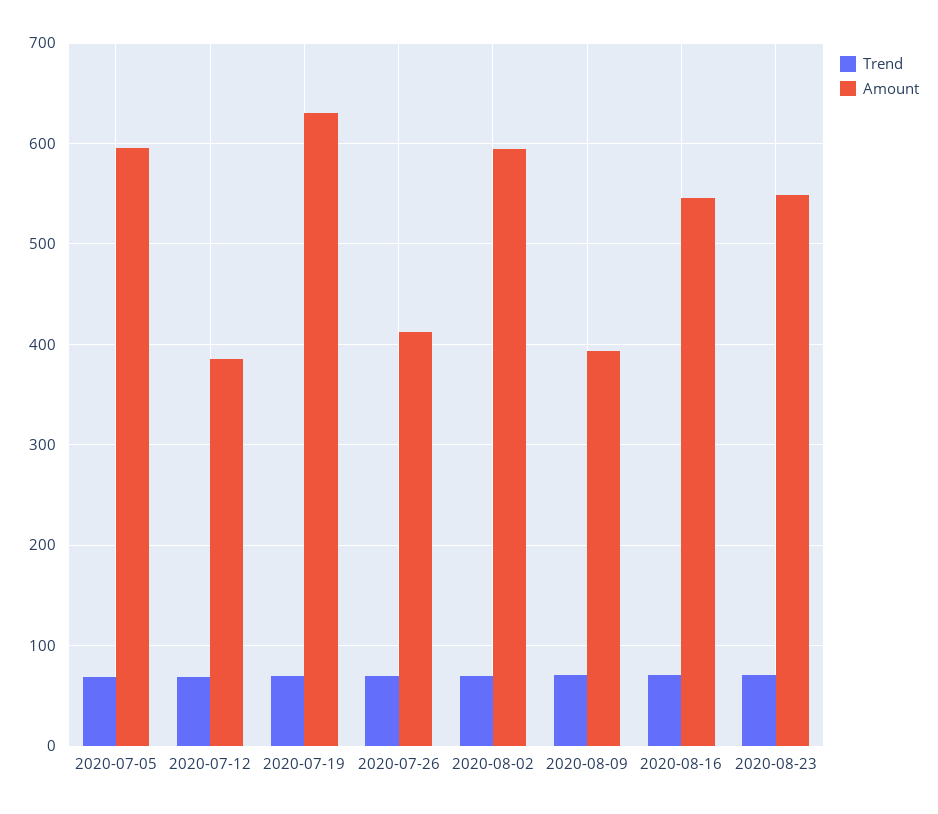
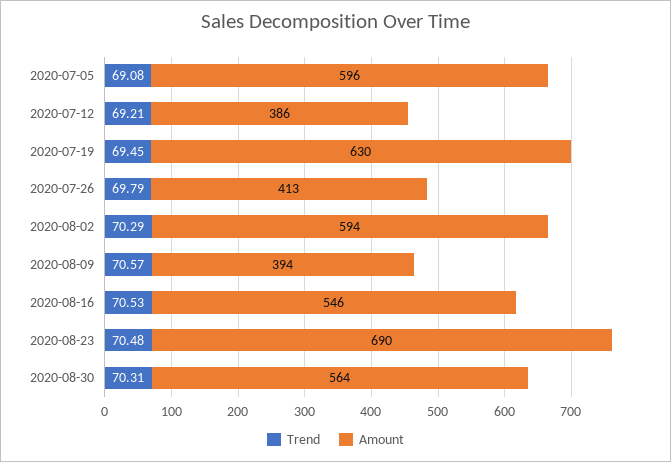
Amount, 2020-08-23: 550 -> 690
Trend, 2020-08-30: none -> 70.31
Amount, 2020-08-30: none -> 564

